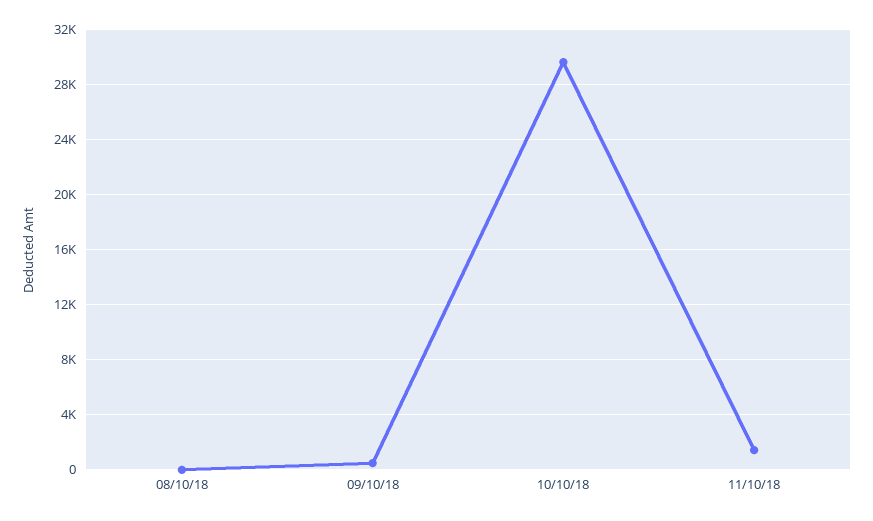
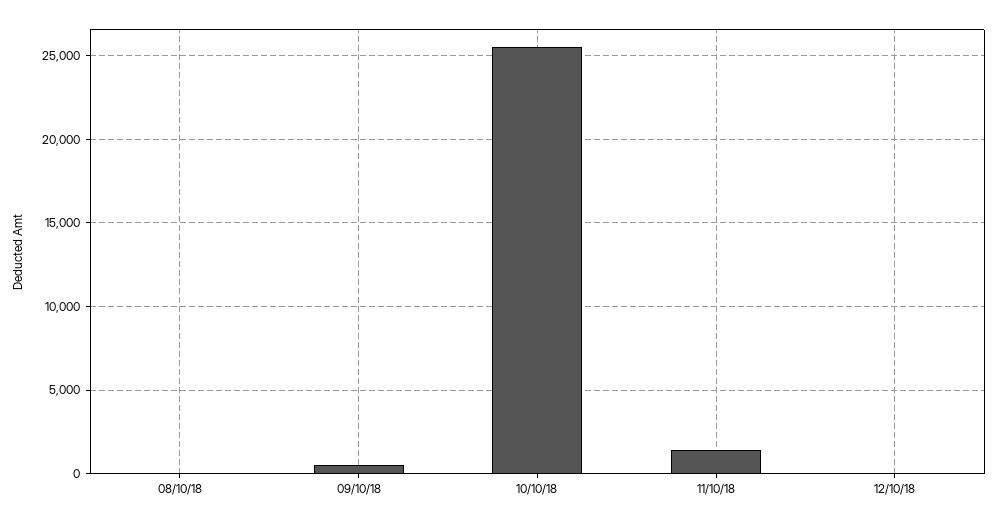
10/10/18: 29500 -> 25500
12/10/18: none -> 0

